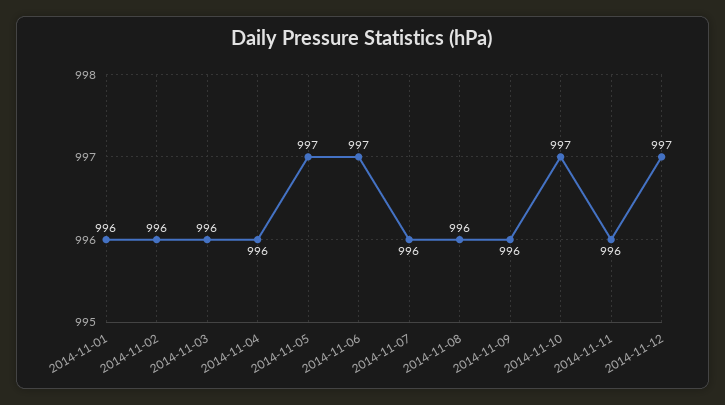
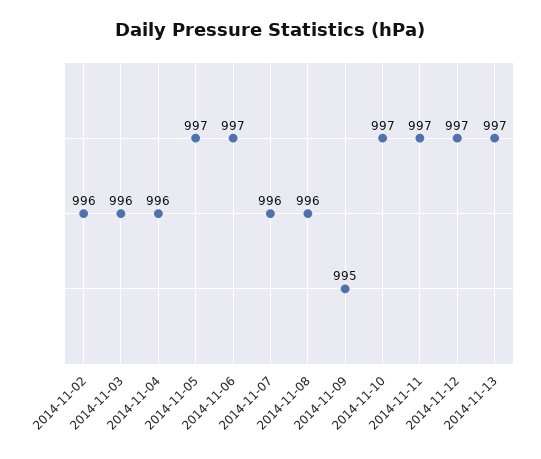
2014-11-01: 996 -> none
2014-11-09: 996 -> 995
2014-11-11: 996 -> 997
2014-11-13: none -> 997

